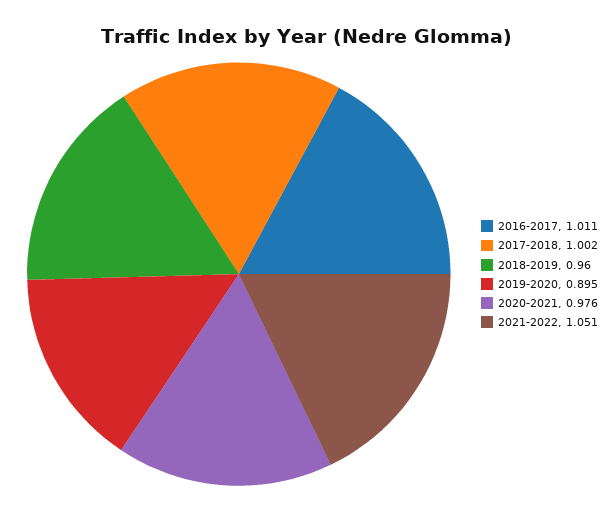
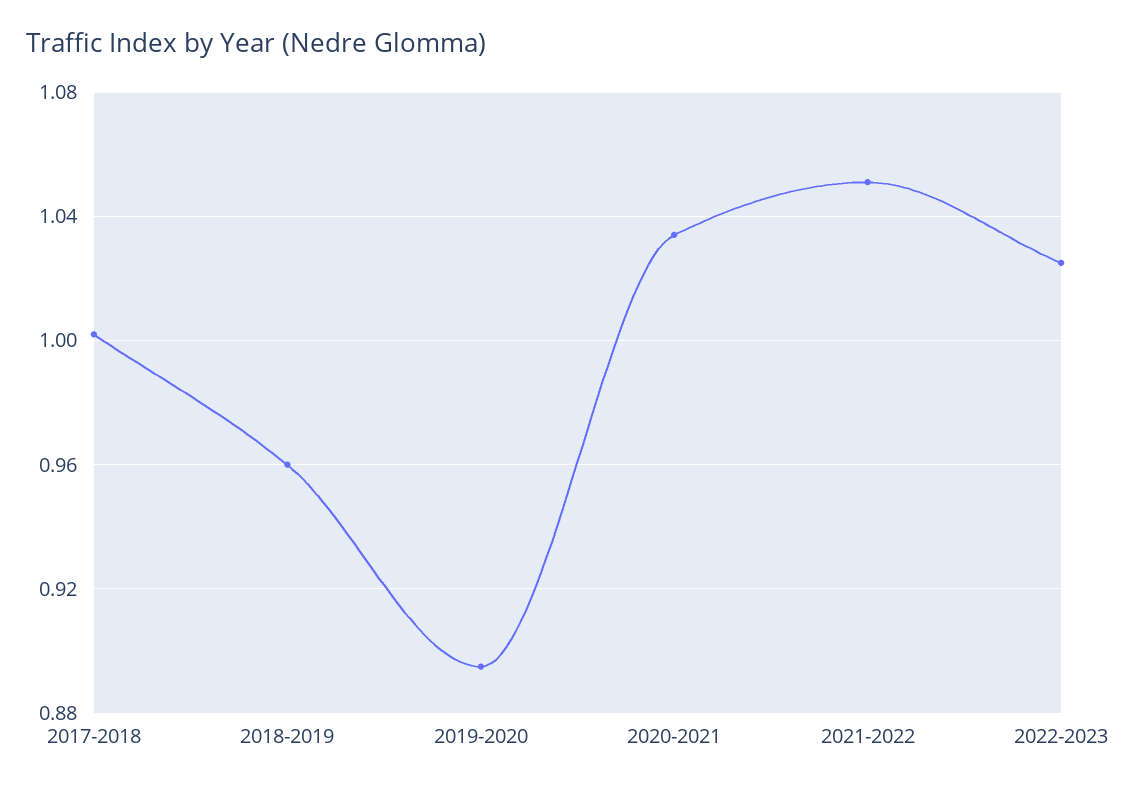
2016-2017: 1.011 -> none
2020-2021: 0.976 -> 1.035
2022-2023: none -> 1.025

